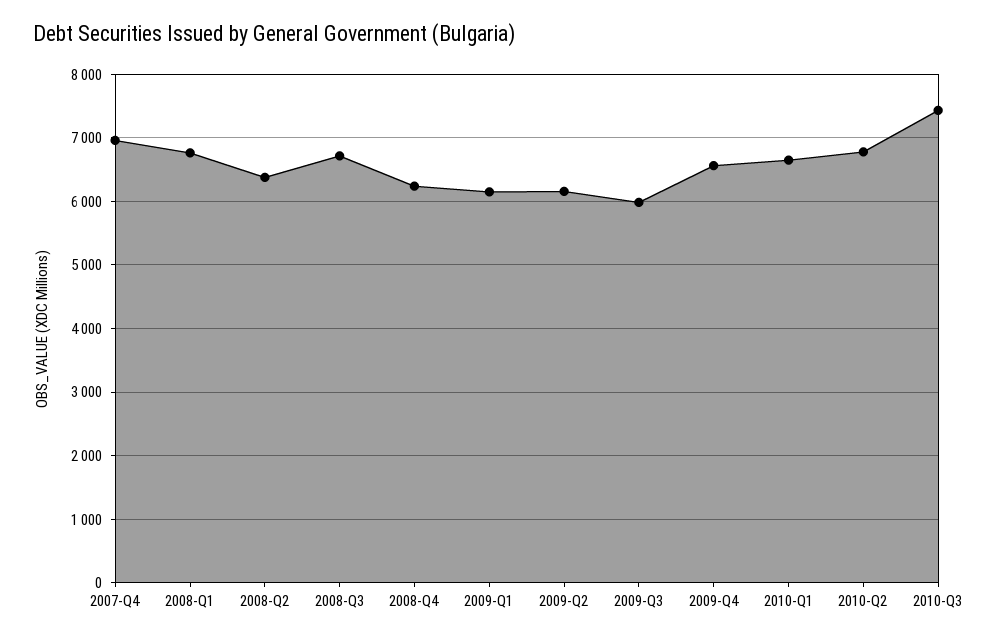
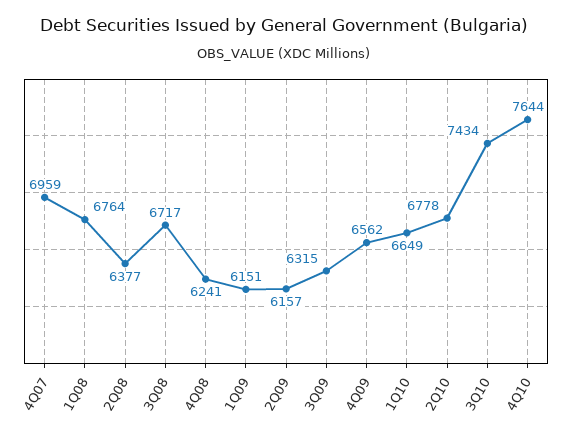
2009-Q3: 6000 -> 6315
4Q10: none -> 7644

